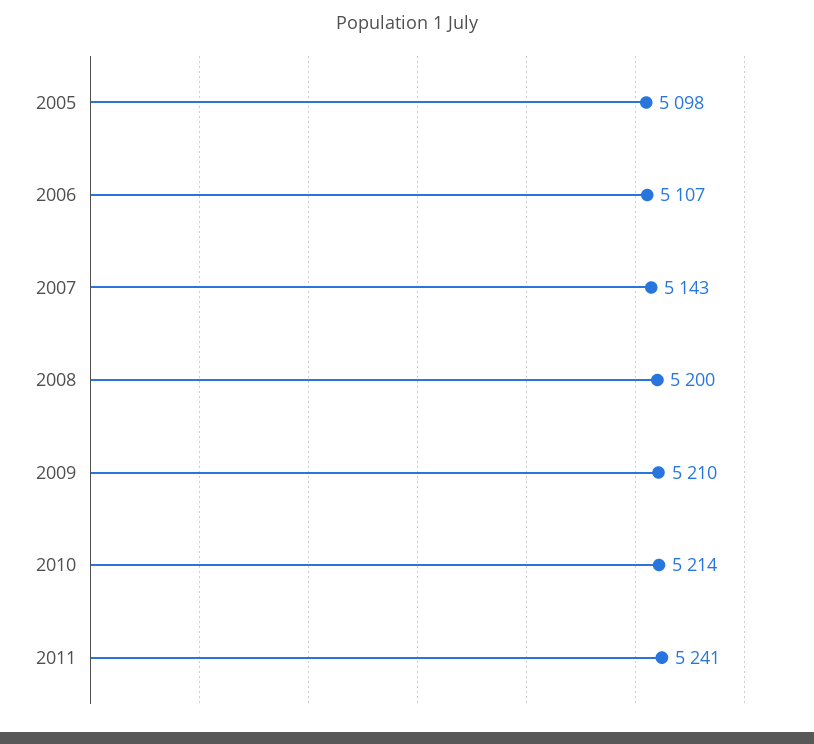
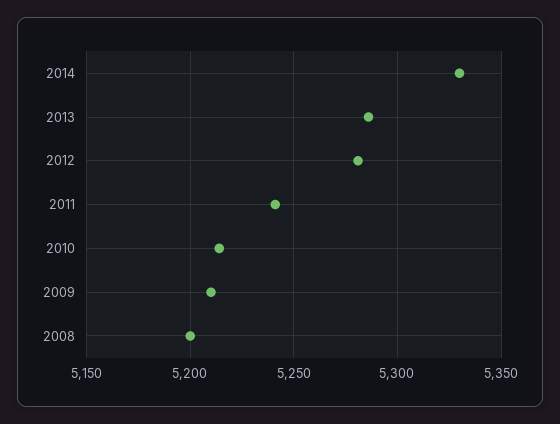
2005: 5098 -> none
2006: 5107 -> none
2007: 5143 -> none
2014: none -> 5330
2013: none -> 5285
2012: none -> 5280

